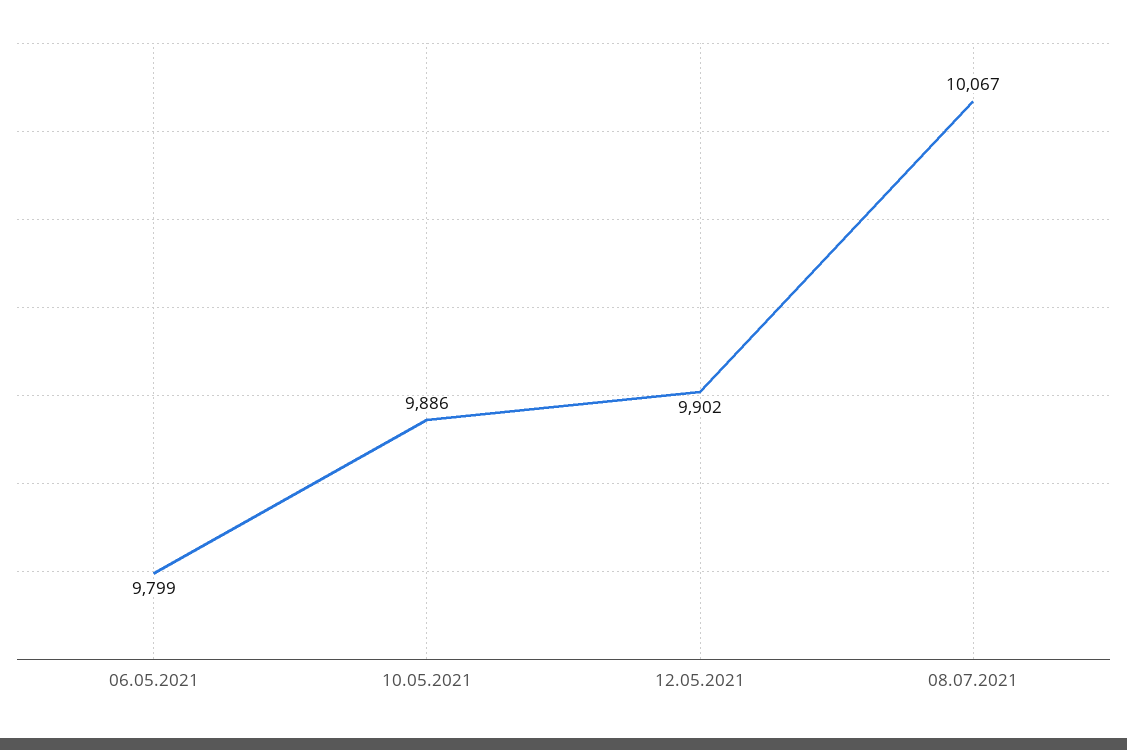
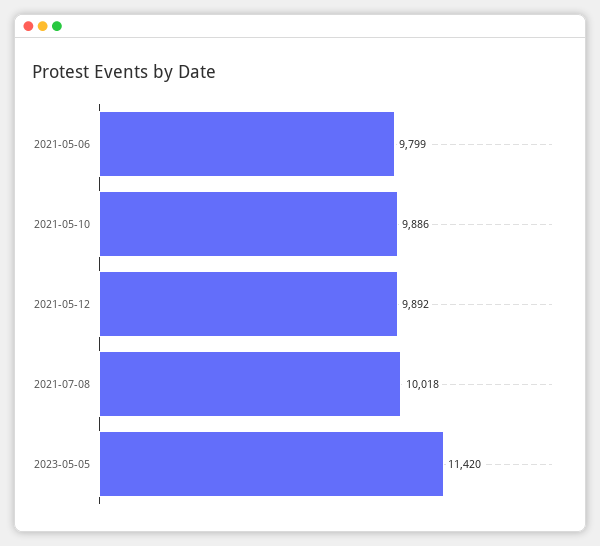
12.05.2021: 9902 -> 9892
08.07.2021: 10067 -> 10018
2023-05-05: none -> 11420

